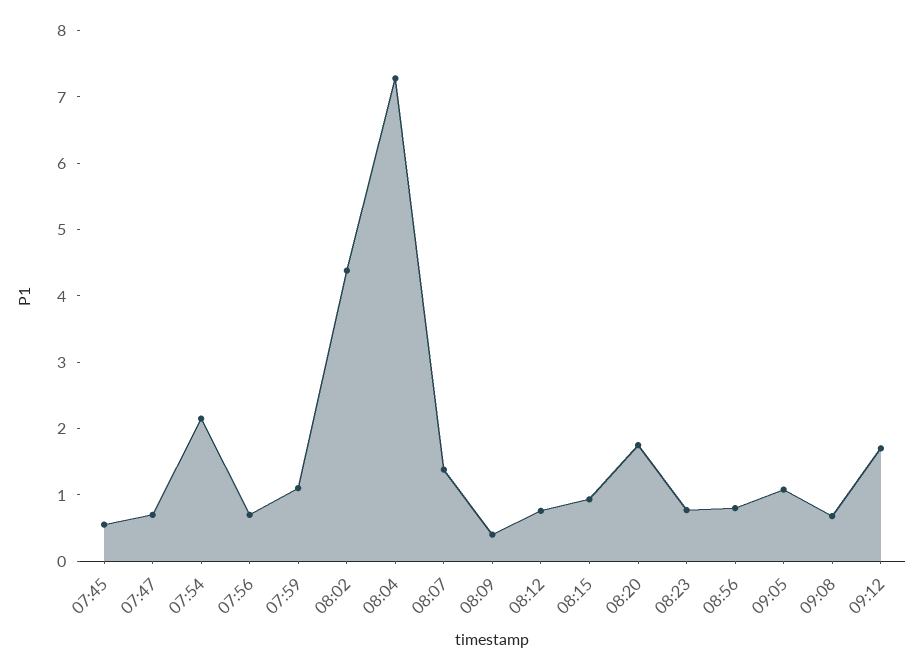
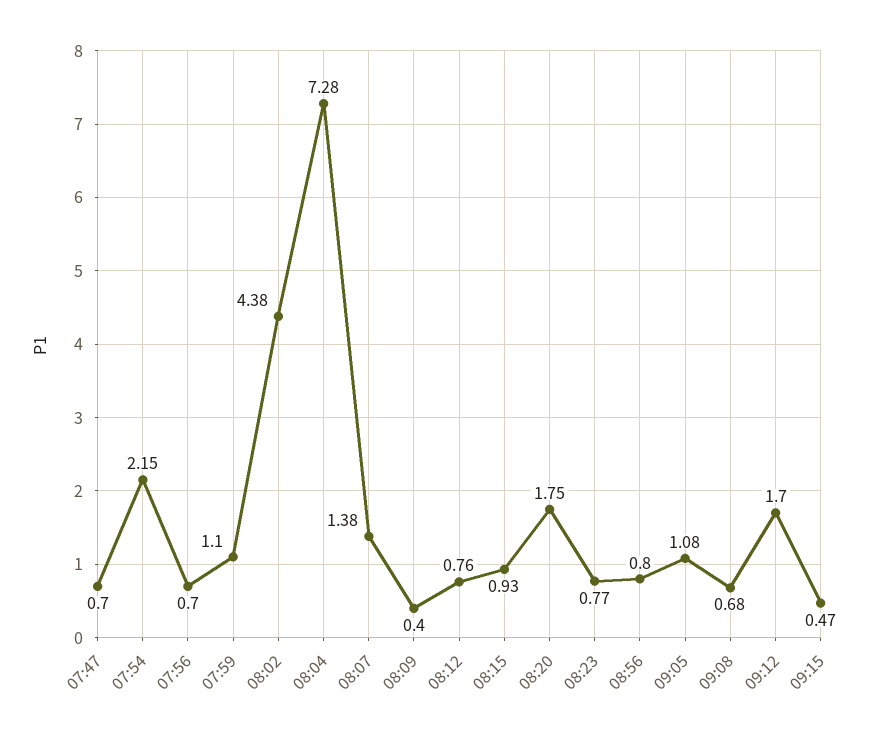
07:45: 0.6 -> none
09:15: none -> 0.47

